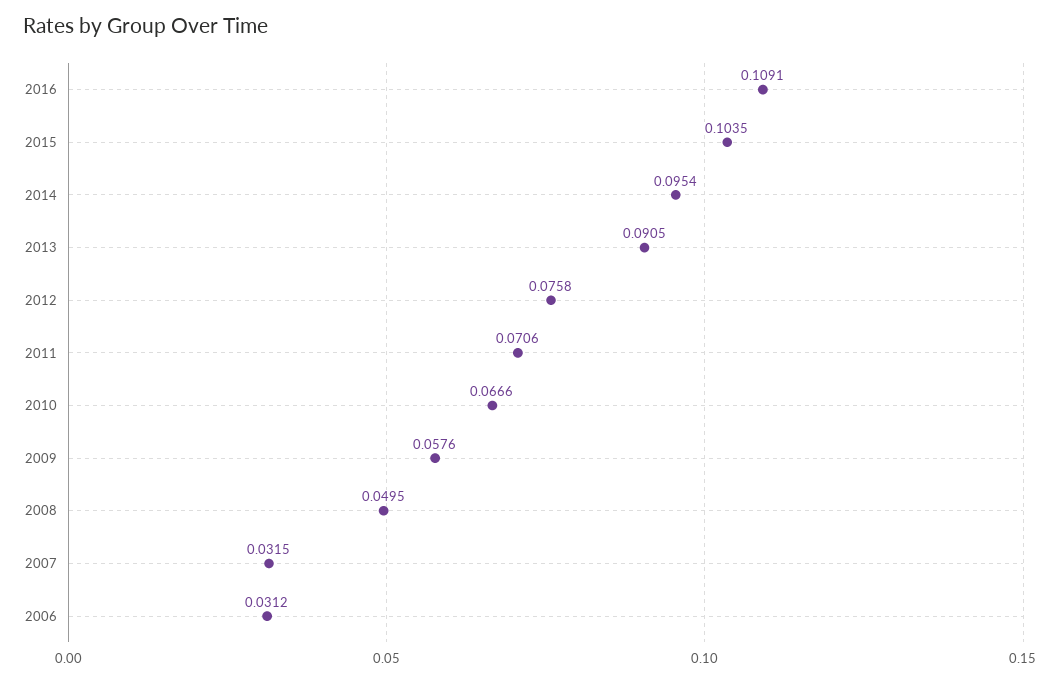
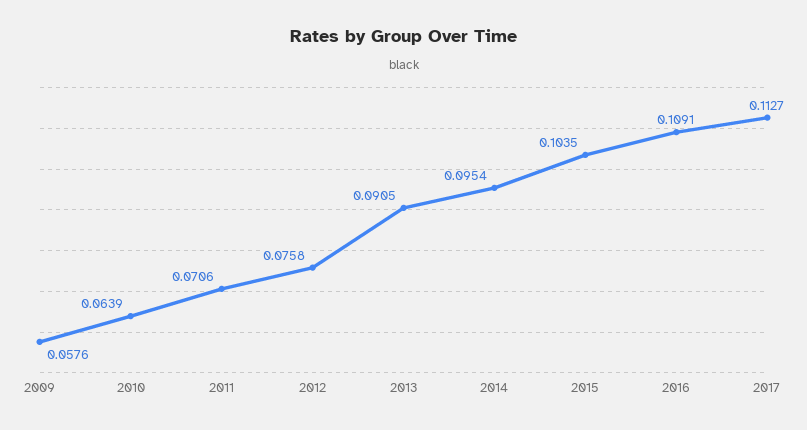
2010: 0.0666 -> 0.0639
2008: 0.0495 -> none
2007: 0.0315 -> none
2006: 0.0312 -> none
2017: none -> 0.1127

